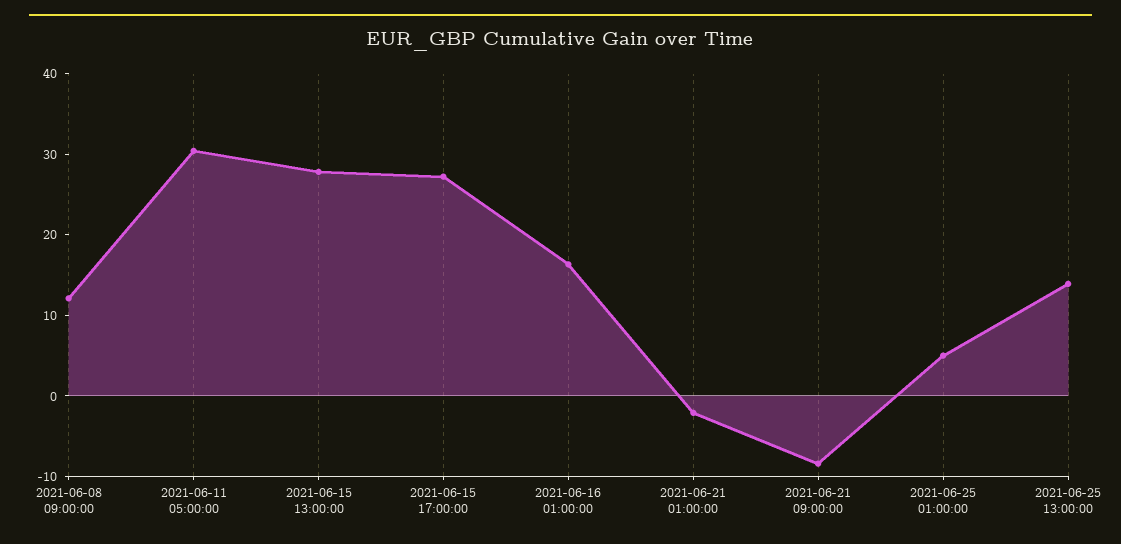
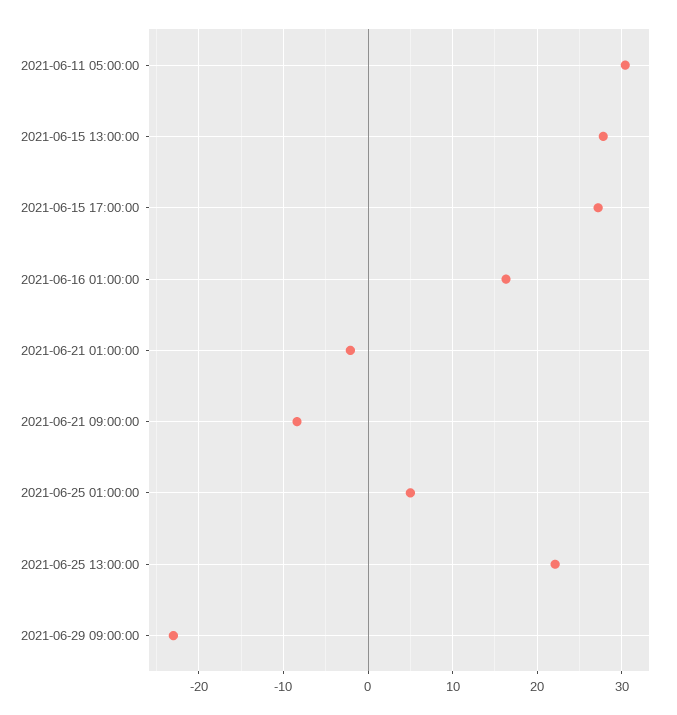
2021-06-08 09:00:00: 12 -> none
2021-06-25 13:00:00: 14 -> 22
2021-06-29 09:00:00: none -> -23

